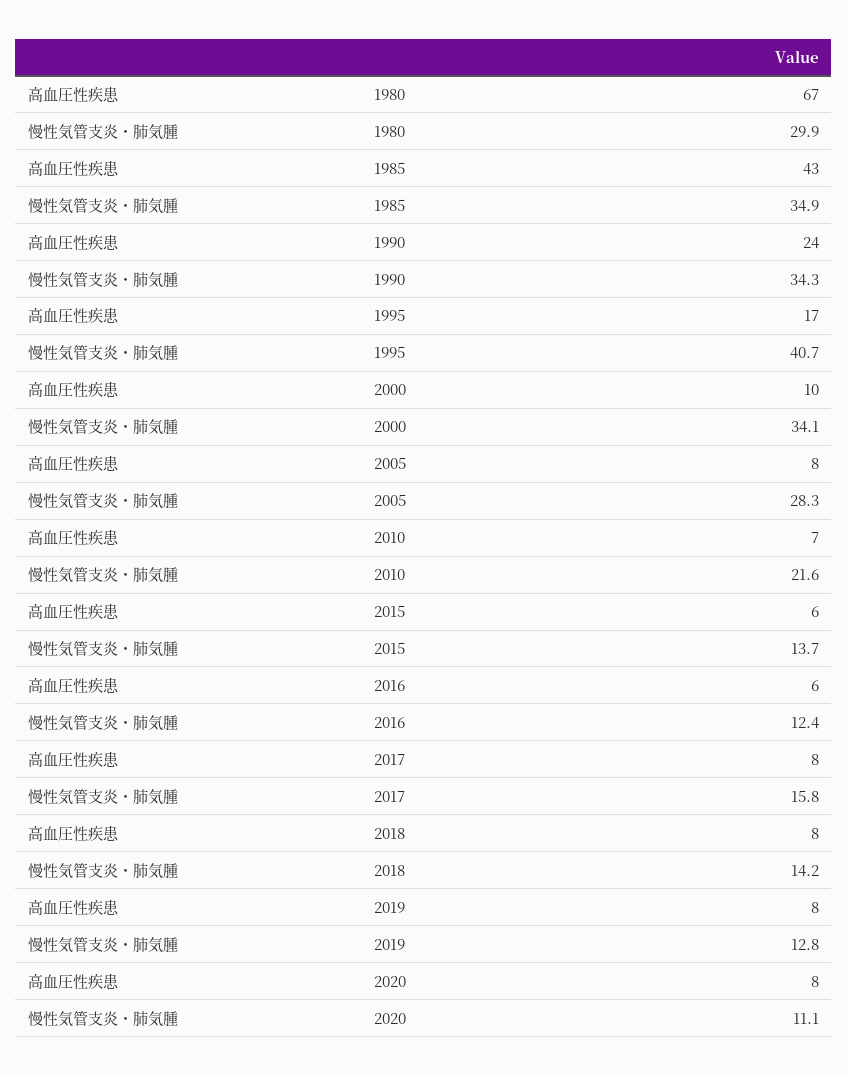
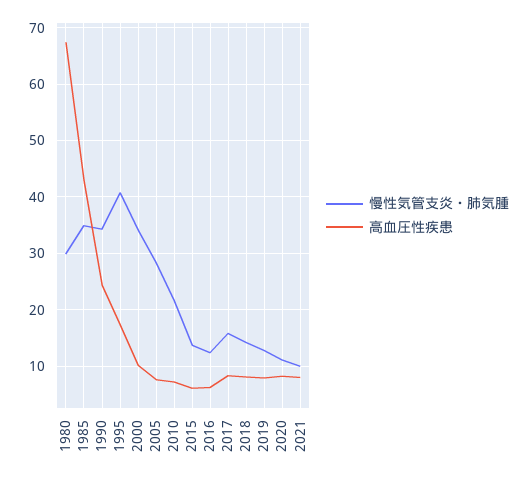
慢性気管支炎・肺気腫, 2021: none -> 10
高血圧性疾患, 2021: none -> 8

